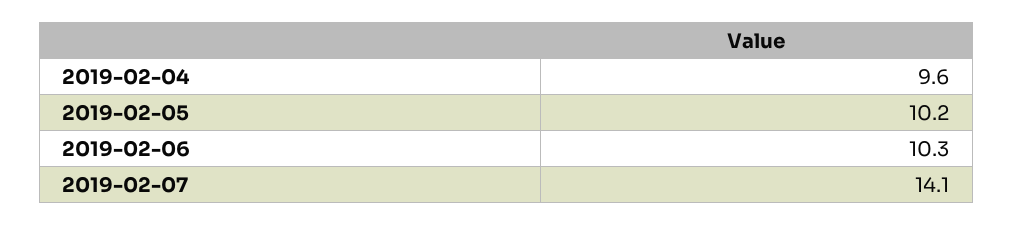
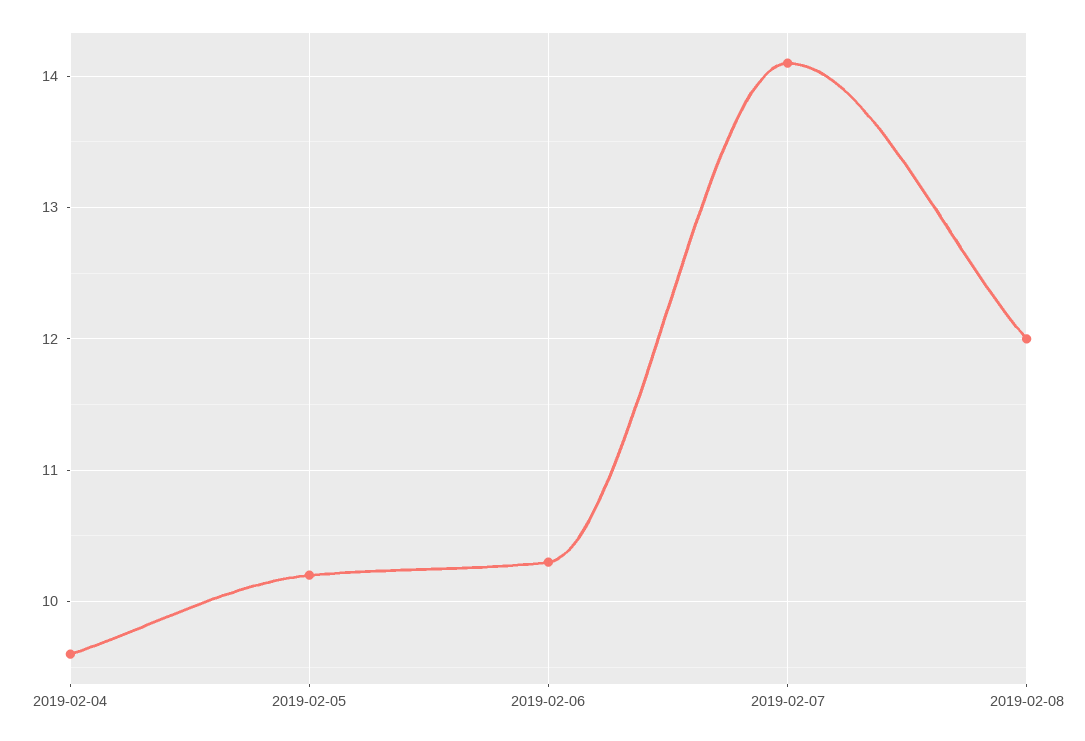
2019-02-08: none -> 12

